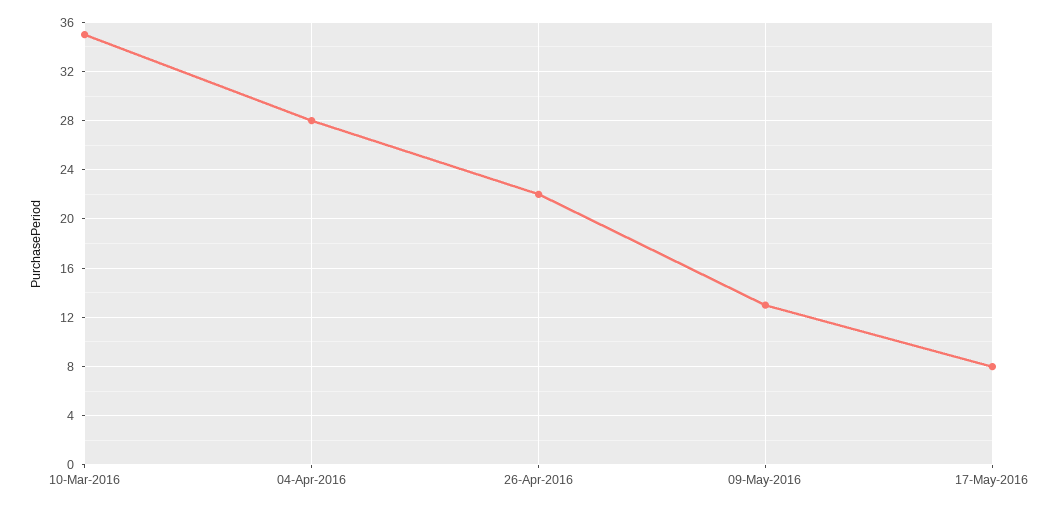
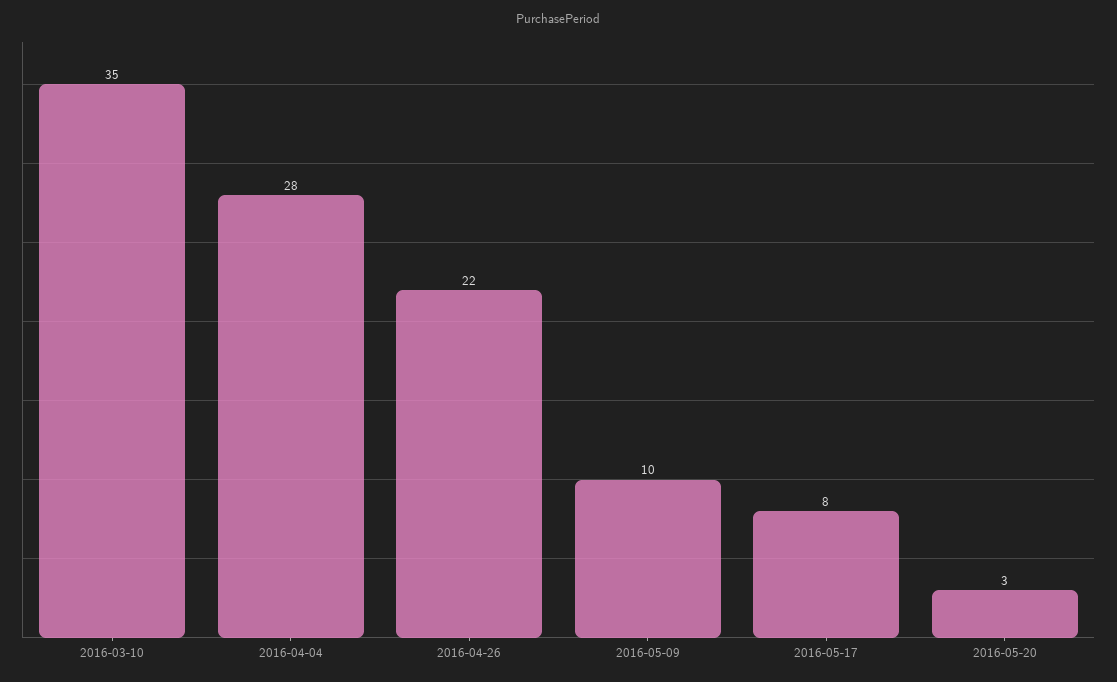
09-May-2016: 13 -> 10
2016-05-20: none -> 3

